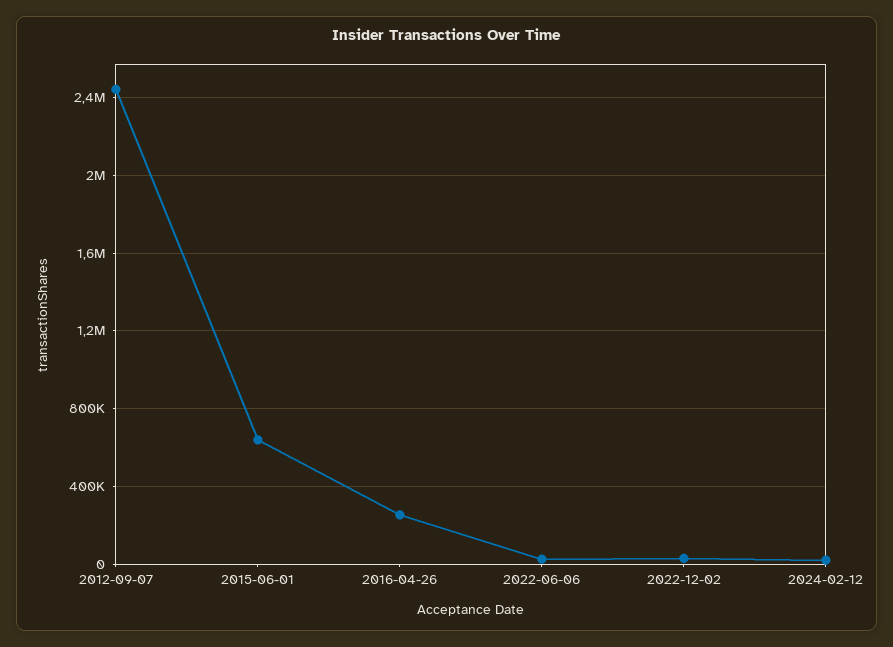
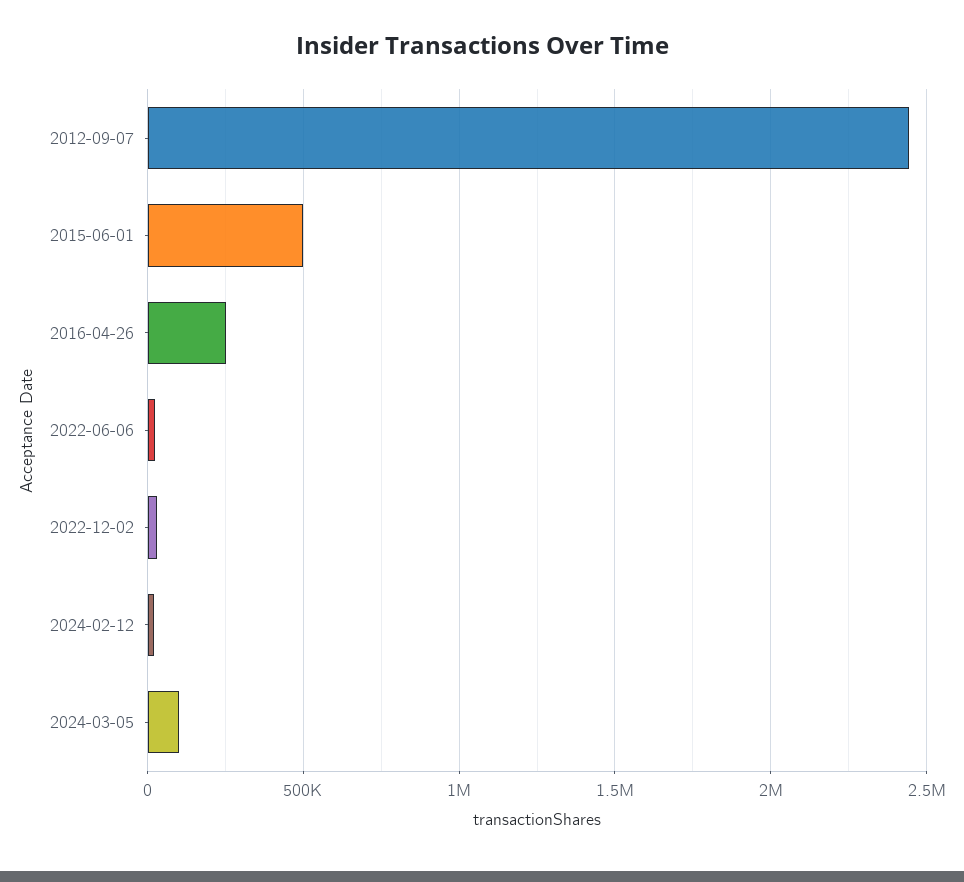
2015-06-01: 650000 -> 500000
2024-03-05: none -> 100000

